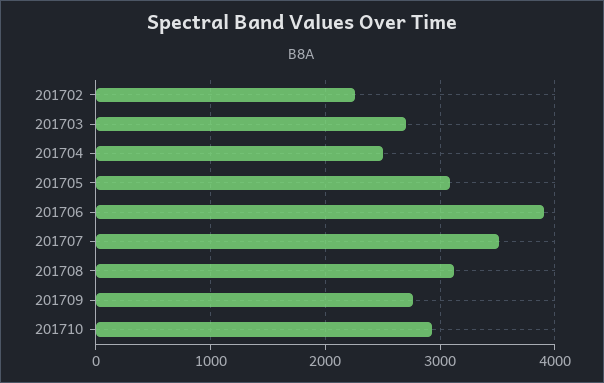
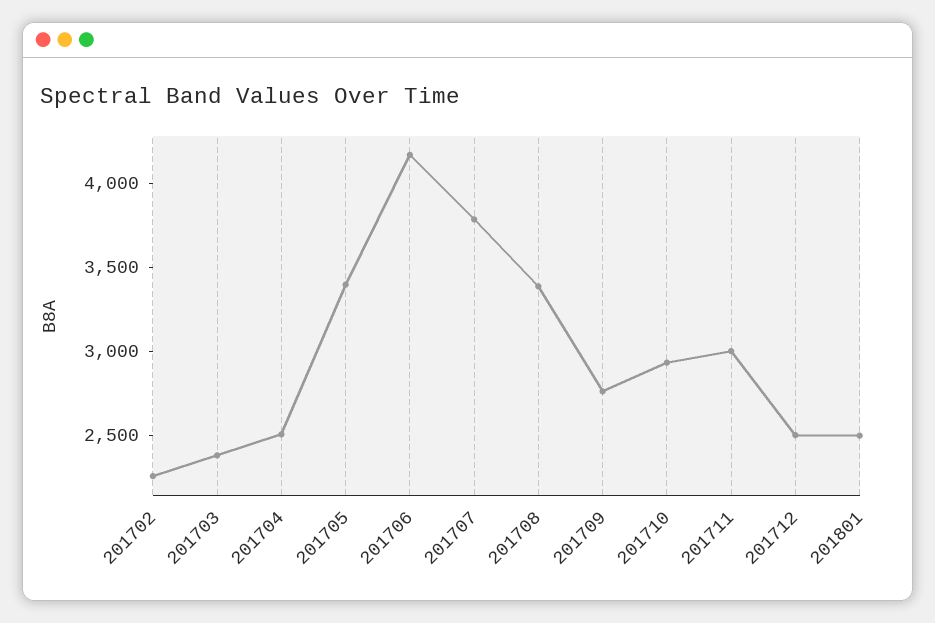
201703: 2700 -> 2400
201705: 3100 -> 3400
201706: 3900 -> 4200
201707: 3500 -> 3800
201708: 3100 -> 3400
201711: none -> 3000
201712: none -> 2500
201801: none -> 2500

